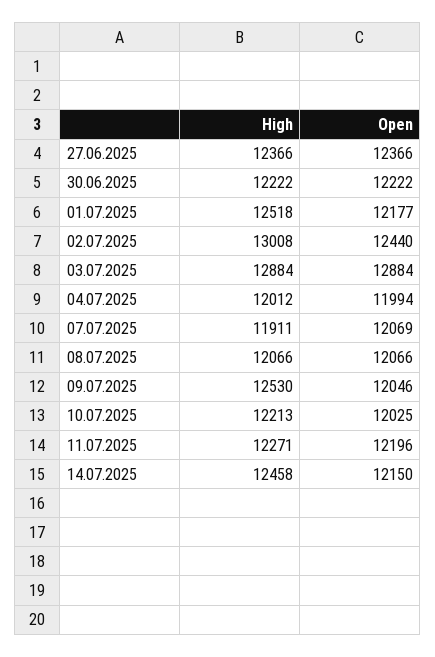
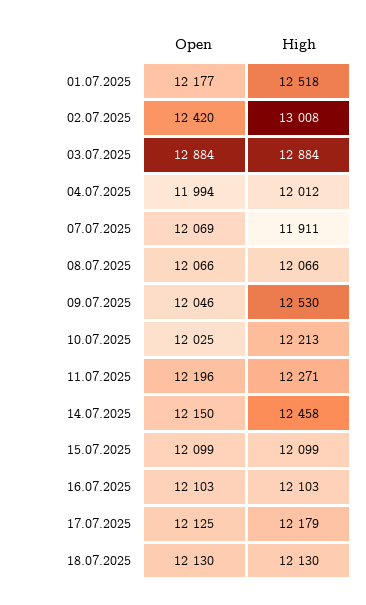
High, 27.06.2025: 12366 -> none
Open, 27.06.2025: 12366 -> none
High, 30.06.2025: 12222 -> none
Open, 30.06.2025: 12222 -> none
Open, 02.07.2025: 12440 -> 12420
Open, 15.07.2025: none -> 12099
High, 15.07.2025: none -> 12099
Open, 16.07.2025: none -> 12103
High, 16.07.2025: none -> 12103
Open, 17.07.2025: none -> 12125
High, 17.07.2025: none -> 12179
Open, 18.07.2025: none -> 12130
High, 18.07.2025: none -> 12130

